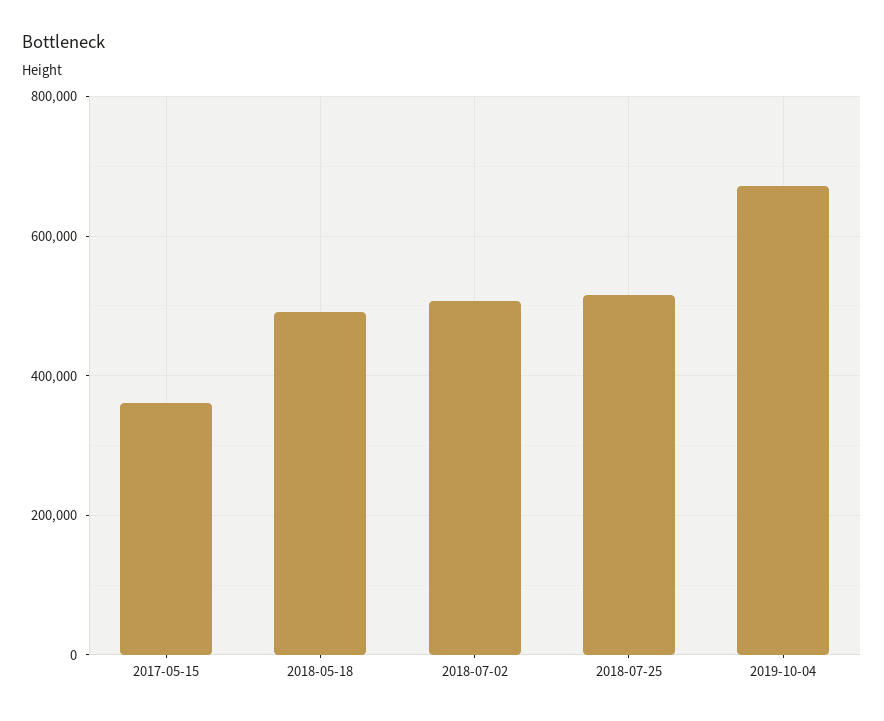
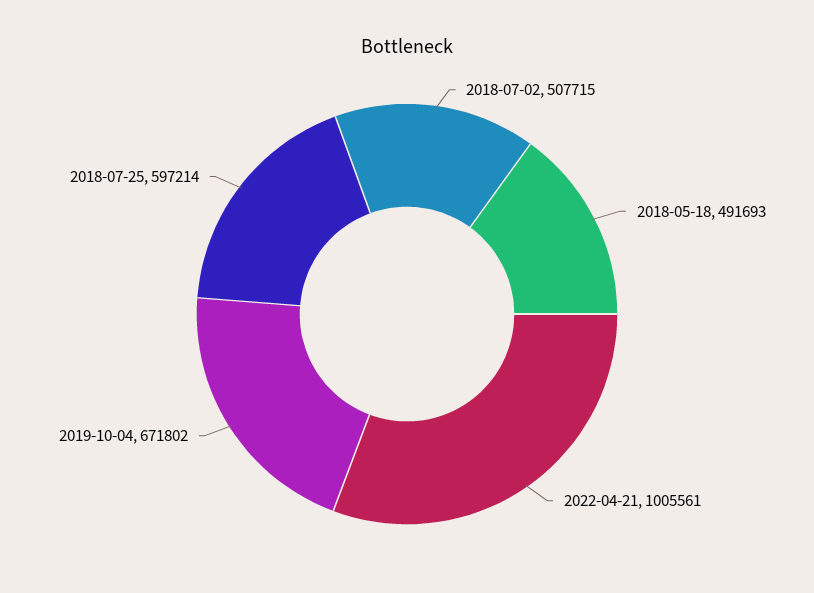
2017-05-15: 360000 -> none
2018-07-25: 520000 -> 597214
2022-04-21: none -> 1005561

